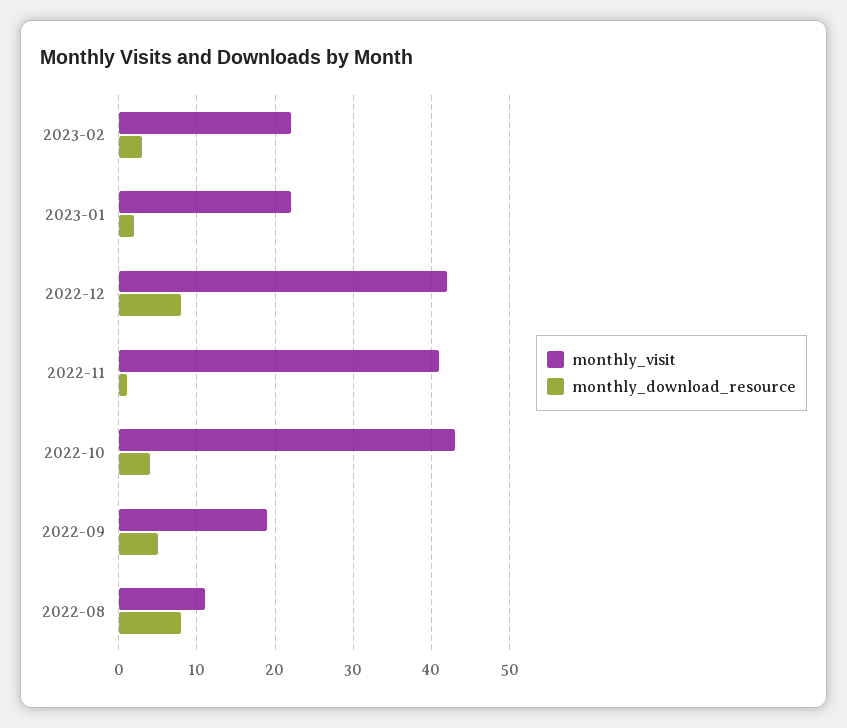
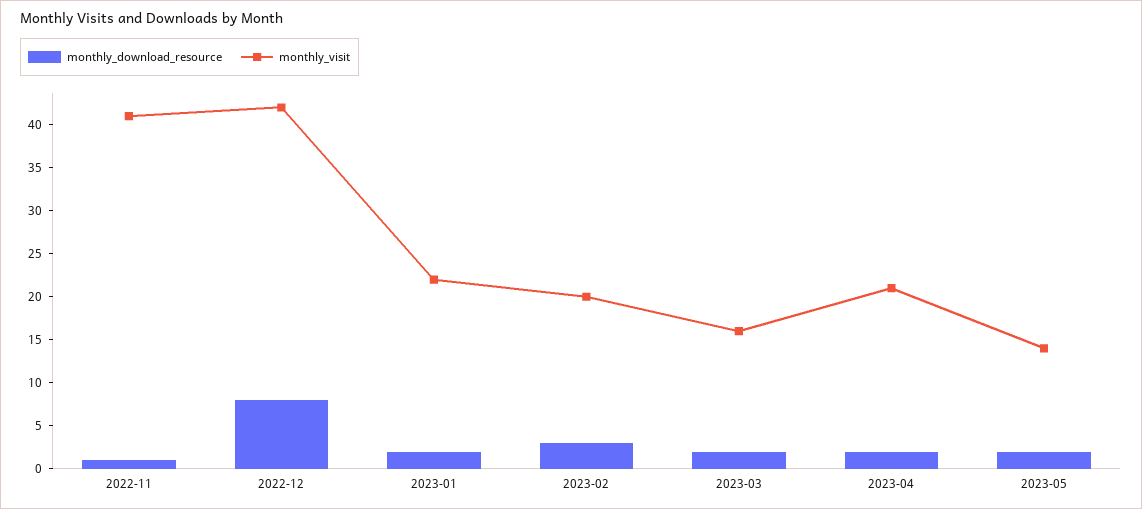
monthly_visit, 2023-02: 22 -> 20
monthly_visit, 2022-10: 43 -> none
monthly_download_resource, 2022-10: 4 -> none
monthly_visit, 2022-09: 19 -> none
monthly_download_resource, 2022-09: 5 -> none
monthly_visit, 2022-08: 11 -> none
monthly_download_resource, 2022-08: 8 -> none
monthly_download_resource, 2023-03: none -> 2
monthly_visit, 2023-03: none -> 16
monthly_download_resource, 2023-04: none -> 2
monthly_visit, 2023-04: none -> 21
monthly_download_resource, 2023-05: none -> 2
monthly_visit, 2023-05: none -> 14

